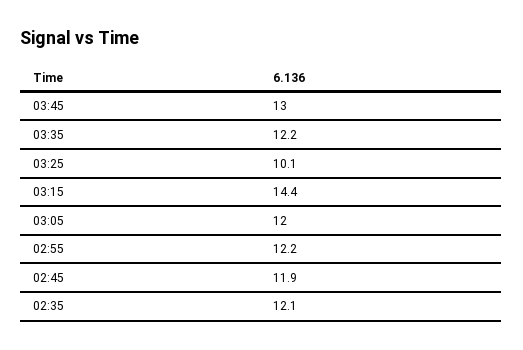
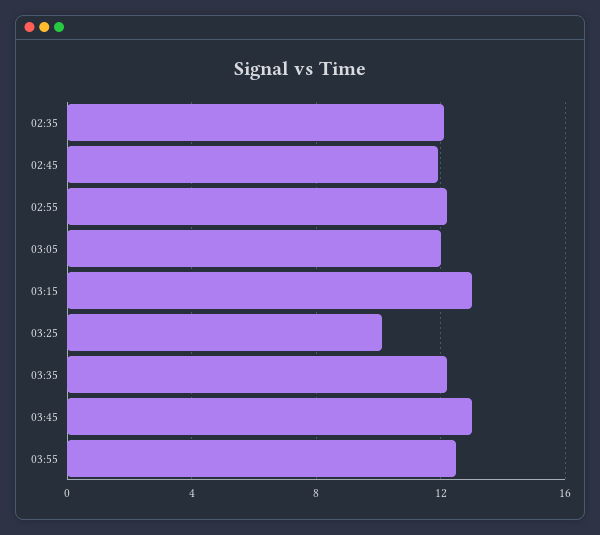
03:15: 14.4 -> 13
03:55: none -> 12.5

